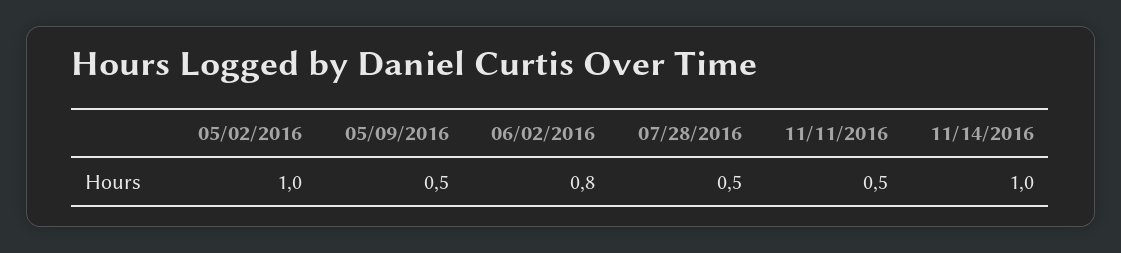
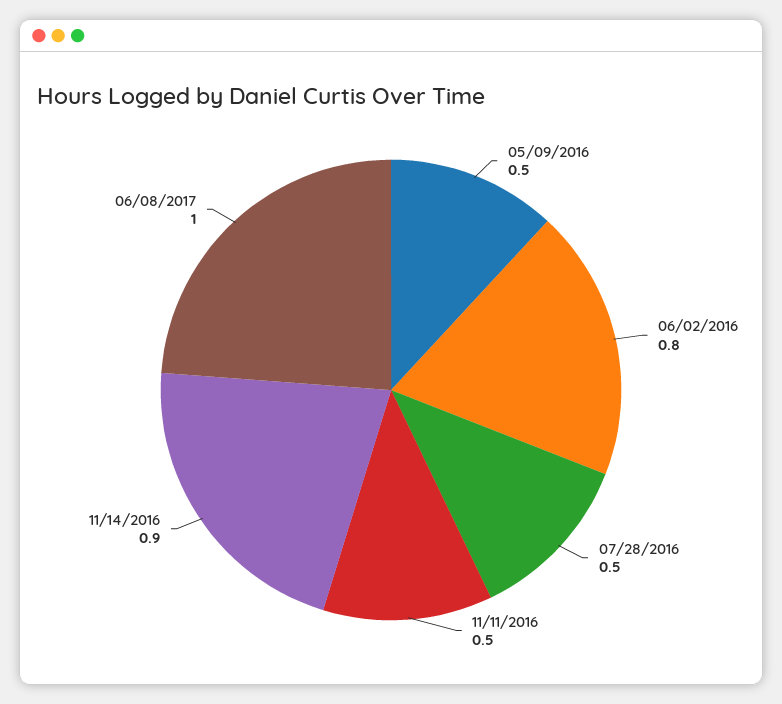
05/02/2016: 1 -> none
11/14/2016: 1 -> 0.9
06/08/2017: none -> 1

